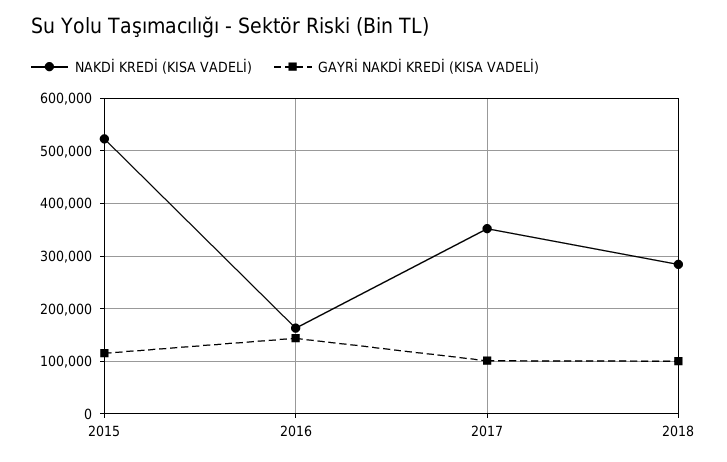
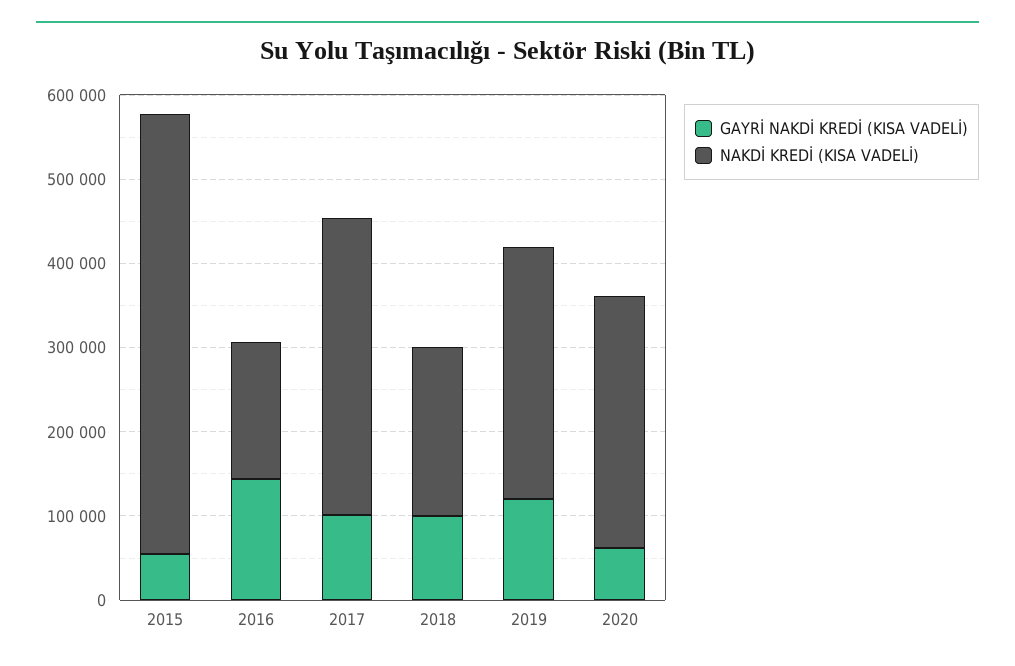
GAYRİ NAKDİ KREDİ (KISA VADELİ), 2015: 120000 -> 60000
NAKDİ KREDİ (KISA VADELİ), 2018: 280000 -> 200000
GAYRİ NAKDİ KREDİ (KISA VADELİ), 2019: none -> 120000
NAKDİ KREDİ (KISA VADELİ), 2019: none -> 300000
GAYRİ NAKDİ KREDİ (KISA VADELİ), 2020: none -> 60000
NAKDİ KREDİ (KISA VADELİ), 2020: none -> 300000

